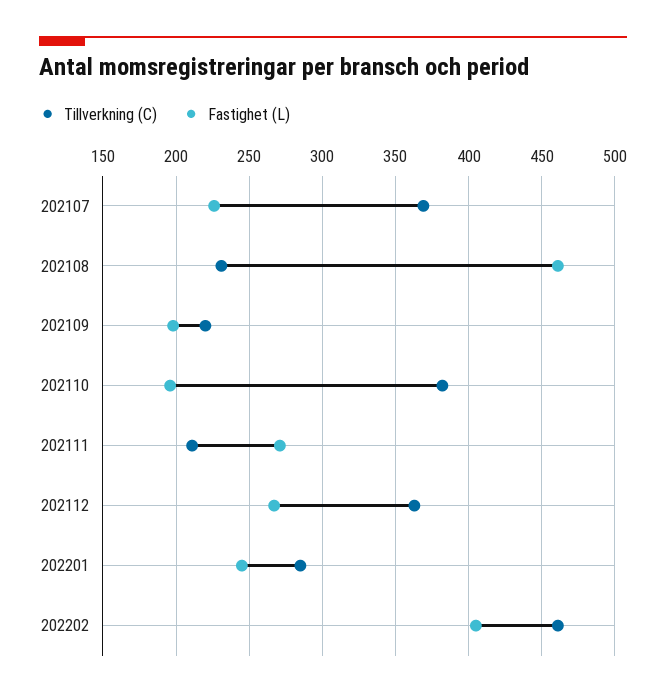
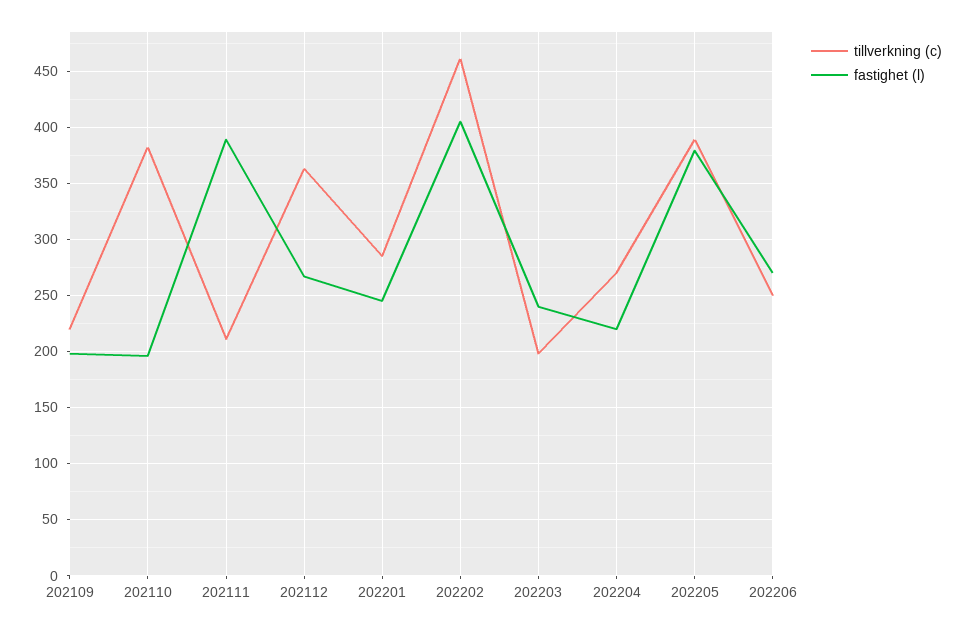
Tillverkning (C), 202107: 370 -> none
Fastighet (L), 202107: 225 -> none
Tillverkning (C), 202108: 230 -> none
Fastighet (L), 202108: 460 -> none
Fastighet (L), 202111: 270 -> 390
Tillverkning (C), 202203: none -> 200
Fastighet (L), 202203: none -> 240
Tillverkning (C), 202204: none -> 270
Fastighet (L), 202204: none -> 220
Tillverkning (C), 202205: none -> 390
Fastighet (L), 202205: none -> 380
Tillverkning (C), 202206: none -> 250
Fastighet (L), 202206: none -> 270

